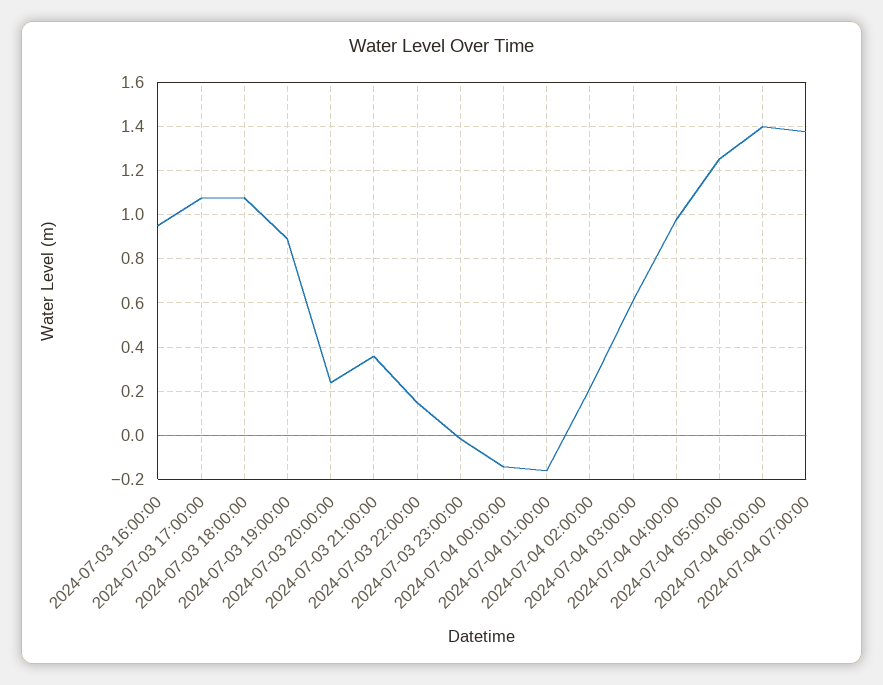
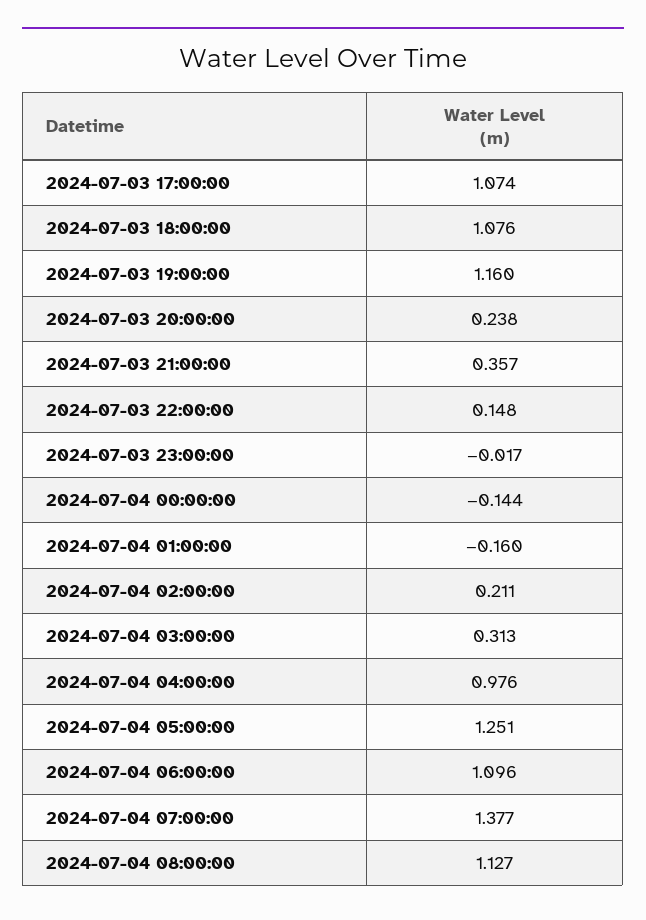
2024-07-03 16:00:00: 0.95 -> none
2024-07-03 19:00:00: 0.9 -> 1.16
2024-07-04 03:00:00: 0.6 -> 0.313
2024-07-04 06:00:00: 1.4 -> 1.096
2024-07-04 08:00:00: none -> 1.127

